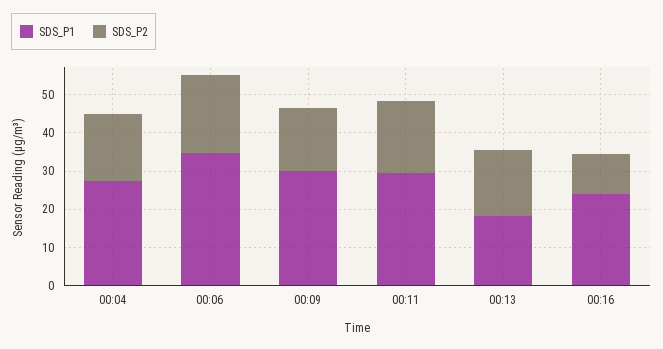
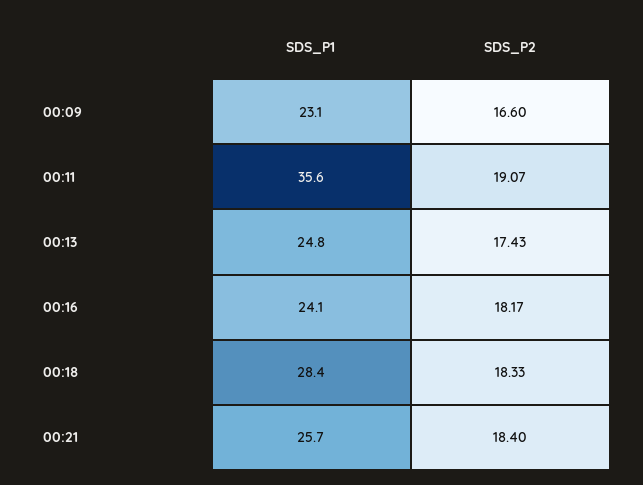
SDS_P1, 00:04: 27.5 -> none
SDS_P2, 00:04: 17.5 -> none
SDS_P1, 00:06: 35 -> none
SDS_P2, 00:06: 20 -> none
SDS_P1, 00:09: 30 -> 23.1
SDS_P1, 00:11: 30 -> 35.6
SDS_P1, 00:13: 17.5 -> 24.8
SDS_P2, 00:16: 10 -> 18.17
SDS_P1, 00:18: none -> 28.4
SDS_P2, 00:18: none -> 18.33
SDS_P1, 00:21: none -> 25.7
SDS_P2, 00:21: none -> 18.4

